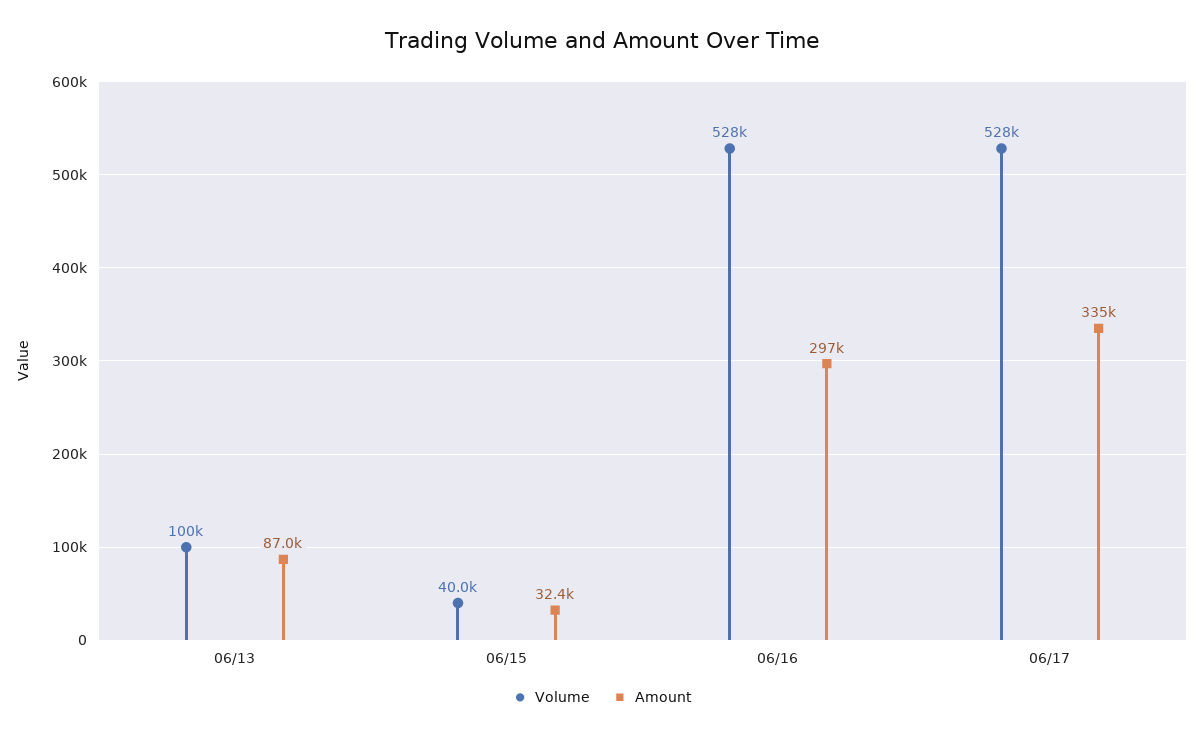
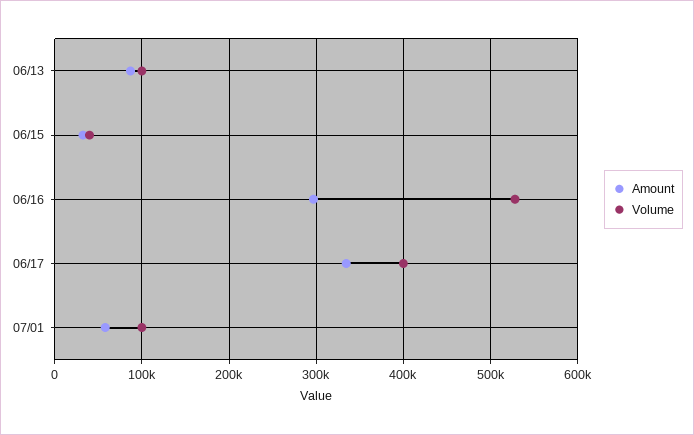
Volume, 06/17: 528000 -> 400000
Amount, 07/01: none -> 60000
Volume, 07/01: none -> 100000

